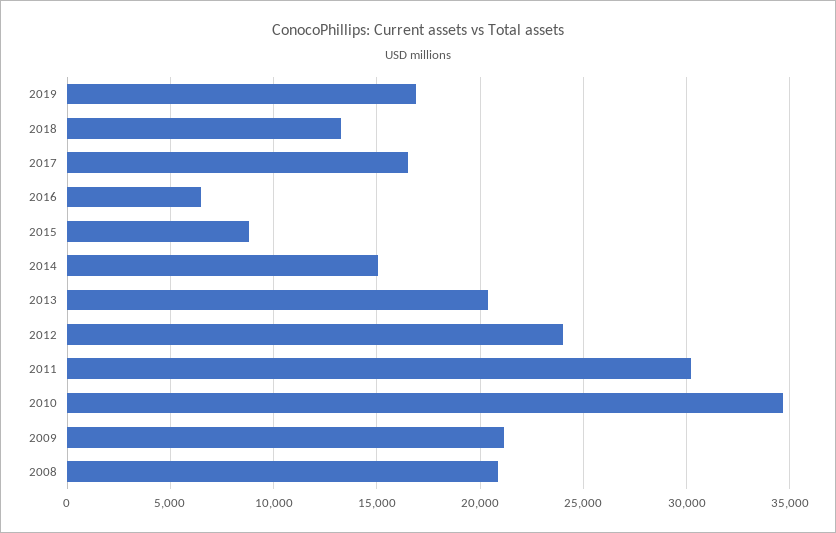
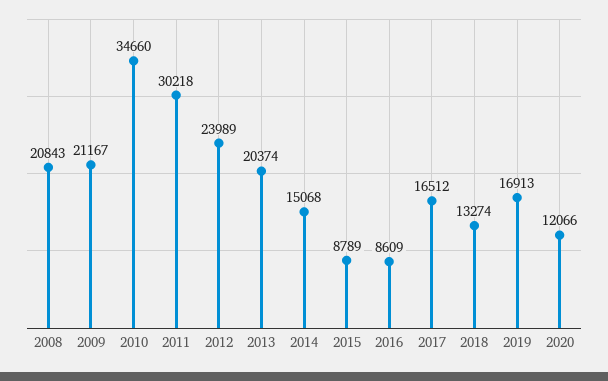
2016: 6500 -> 8609
2020: none -> 12066

